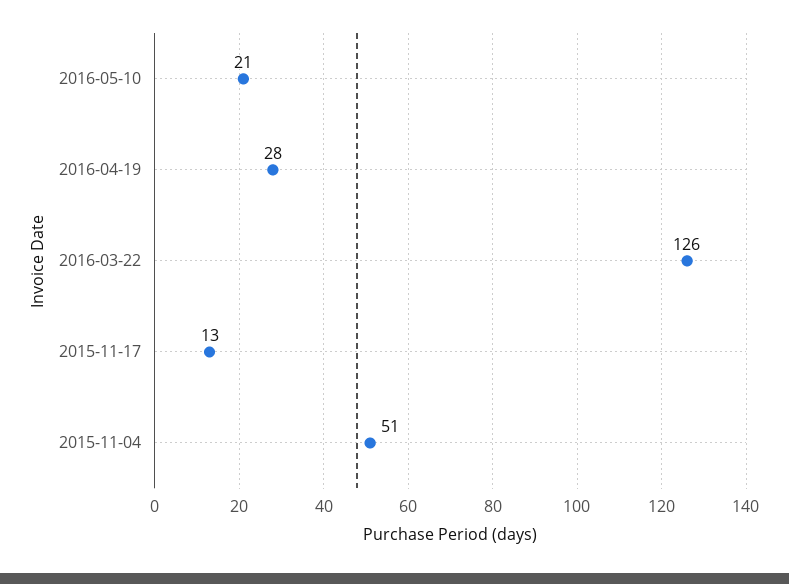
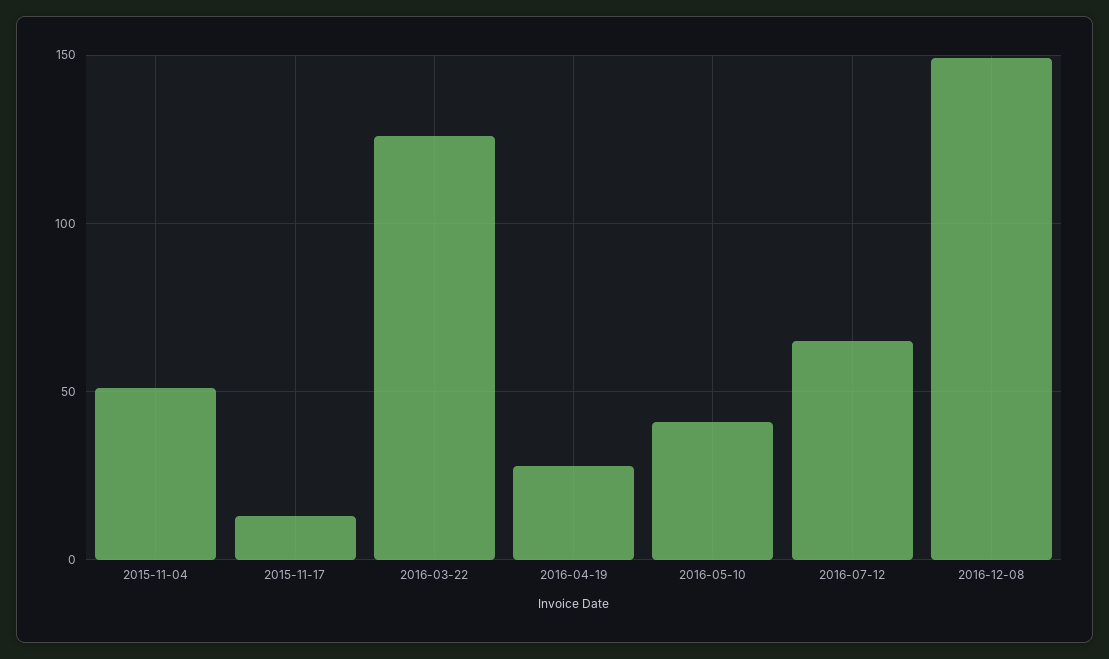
2016-05-10: 21 -> 40
2016-07-12: none -> 65
2016-12-08: none -> 150

